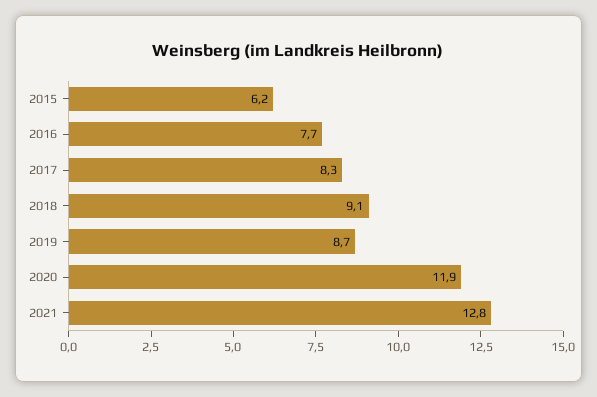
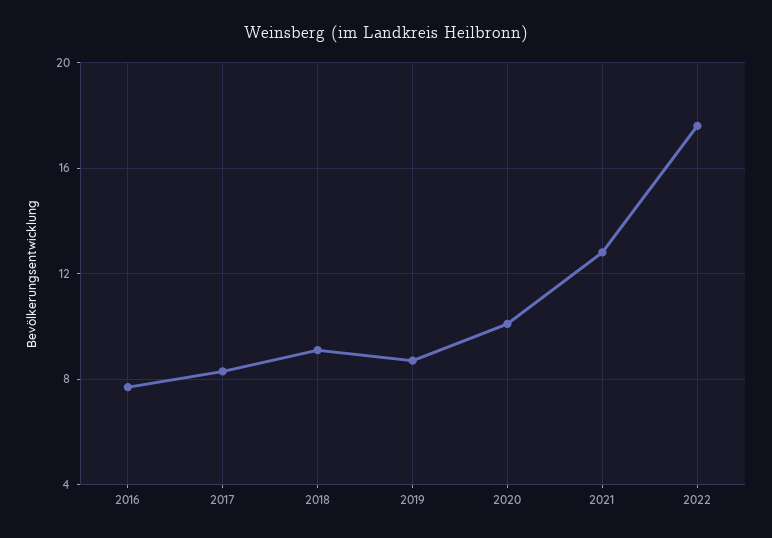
2015: 6.2 -> none
2020: 11.9 -> 10
2022: none -> 17.5

